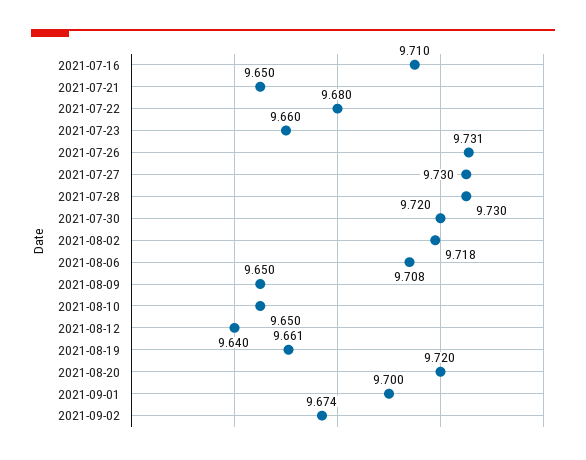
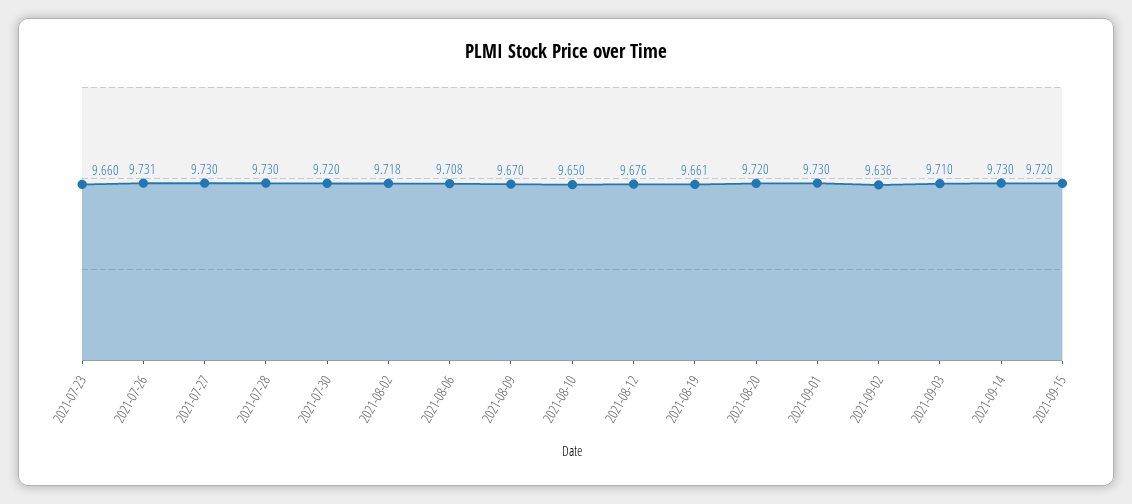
2021-07-16: 9.71 -> none
2021-07-21: 9.65 -> none
2021-07-22: 9.68 -> none
2021-08-09: 9.65 -> 9.67
2021-08-12: 9.64 -> 9.676
2021-09-01: 9.7 -> 9.73
2021-09-02: 9.674 -> 9.636
2021-09-03: none -> 9.71
2021-09-14: none -> 9.73
2021-09-15: none -> 9.72

